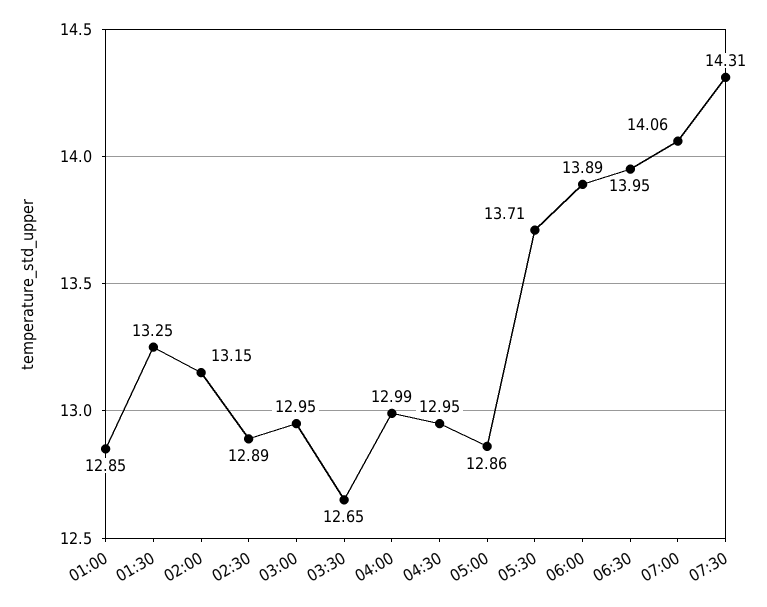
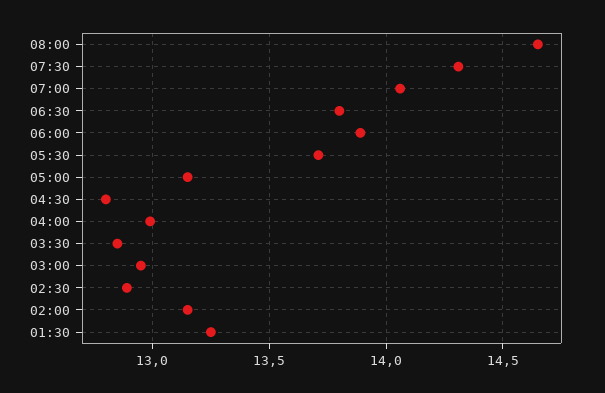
01:00: 12.85 -> none
03:30: 12.65 -> 12.85
04:30: 12.95 -> 12.8
05:00: 12.86 -> 13.15
06:30: 13.95 -> 13.8
08:00: none -> 14.65

